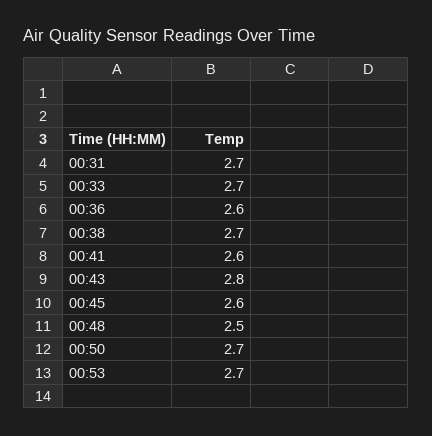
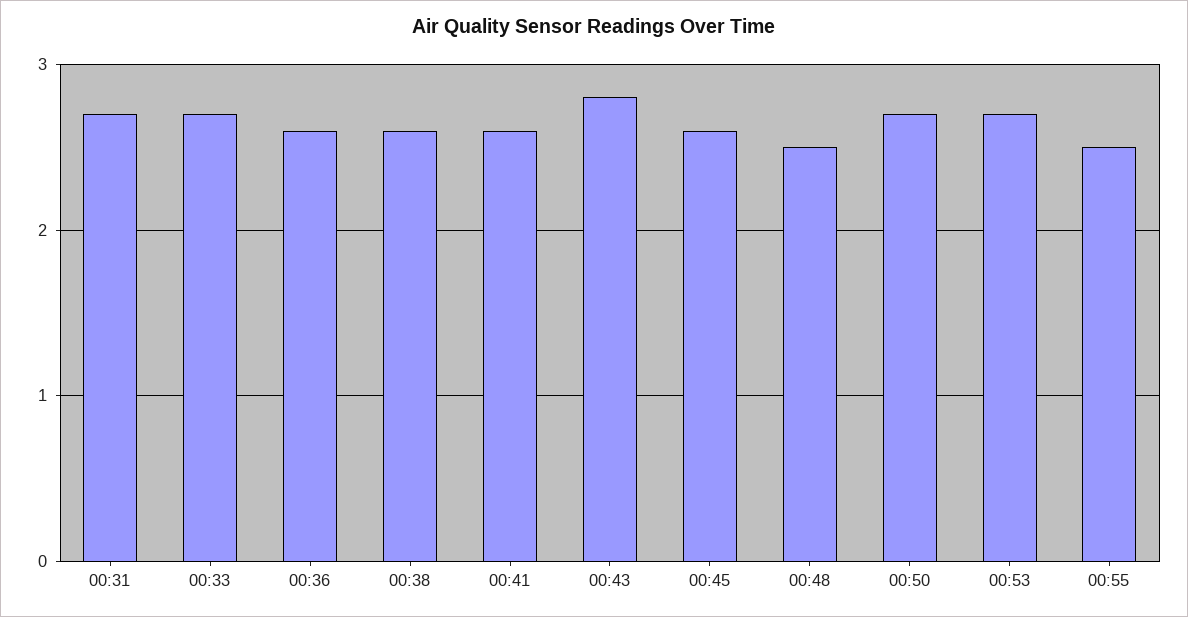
00:38: 2.7 -> 2.6
00:55: none -> 2.5

